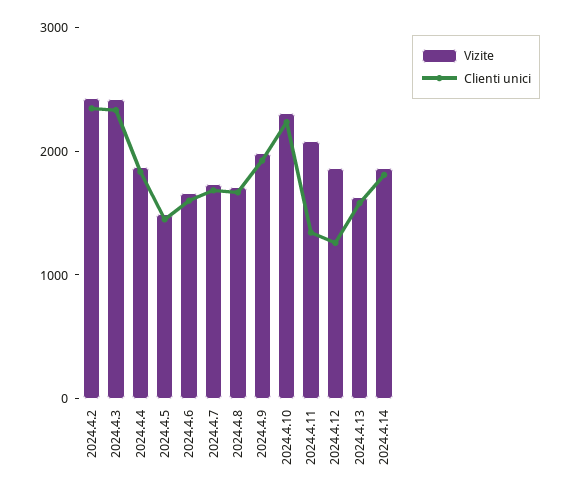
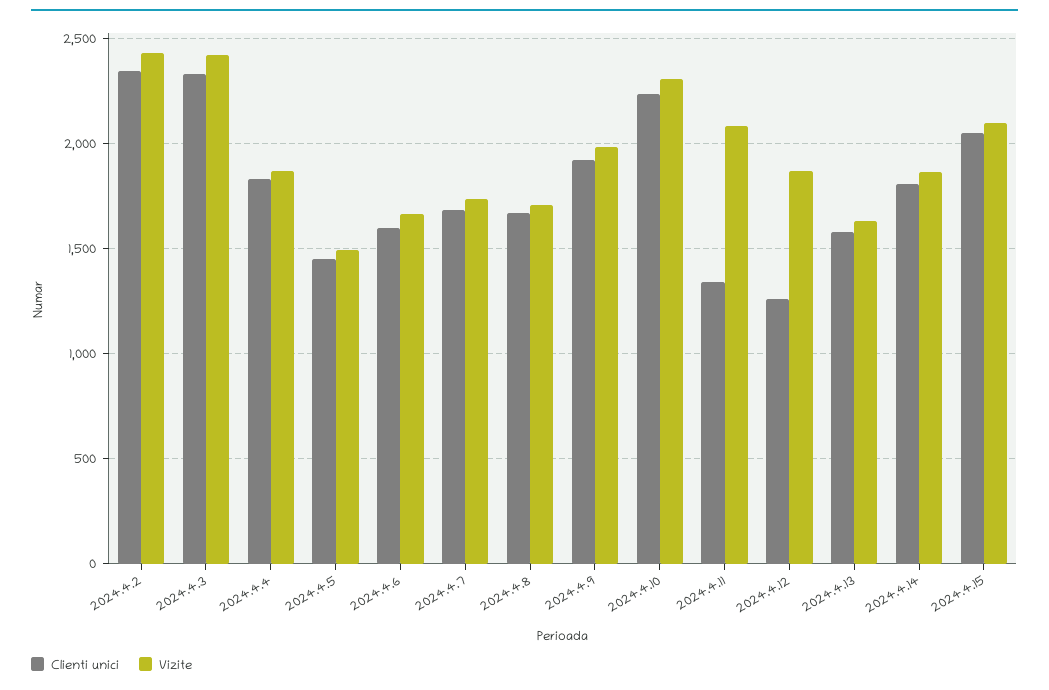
Clienti unici, 2024.4.15: none -> 2050
Vizite, 2024.4.15: none -> 2100

